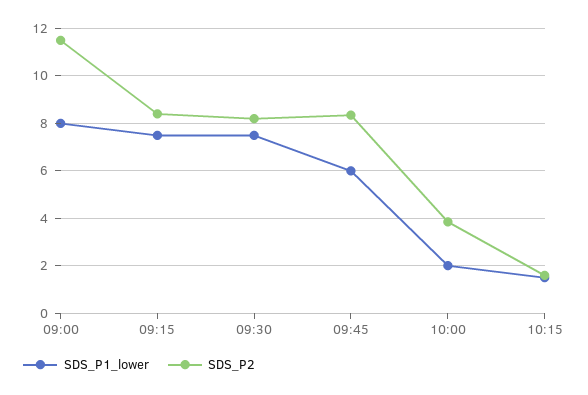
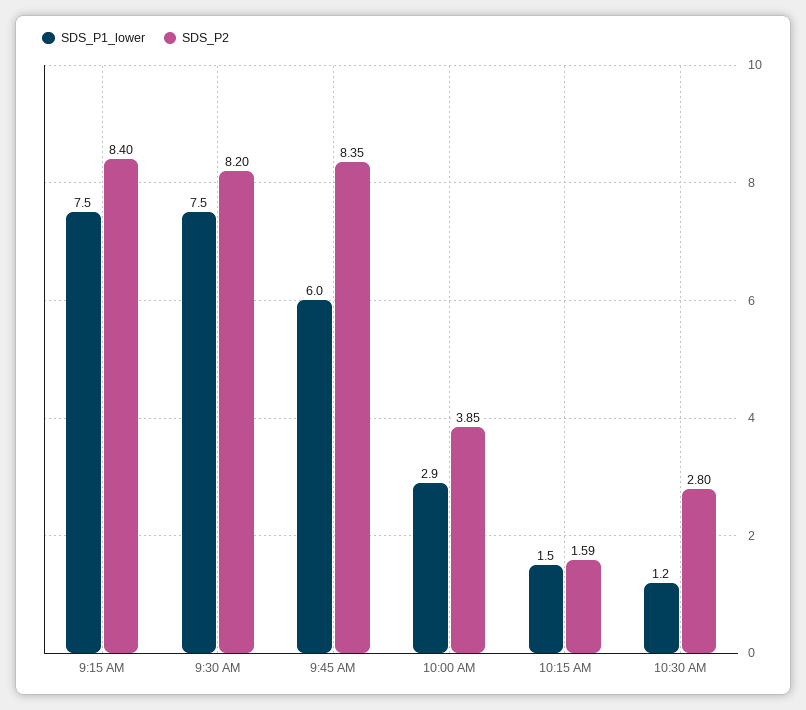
SDS_P1_lower, 09:00: 8 -> none
SDS_P2, 09:00: 11.5 -> none
SDS_P1_lower, 10:00: 2 -> 2.9
SDS_P1_lower, 10:30 AM: none -> 1.2
SDS_P2, 10:30 AM: none -> 2.8

